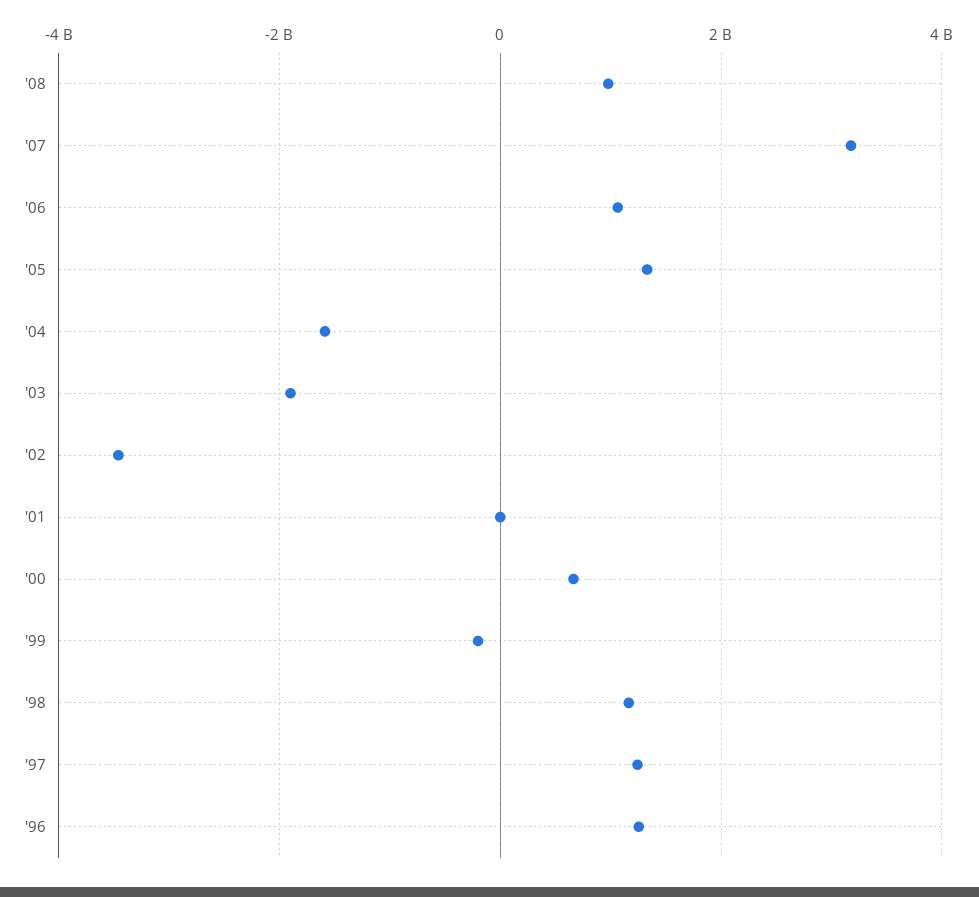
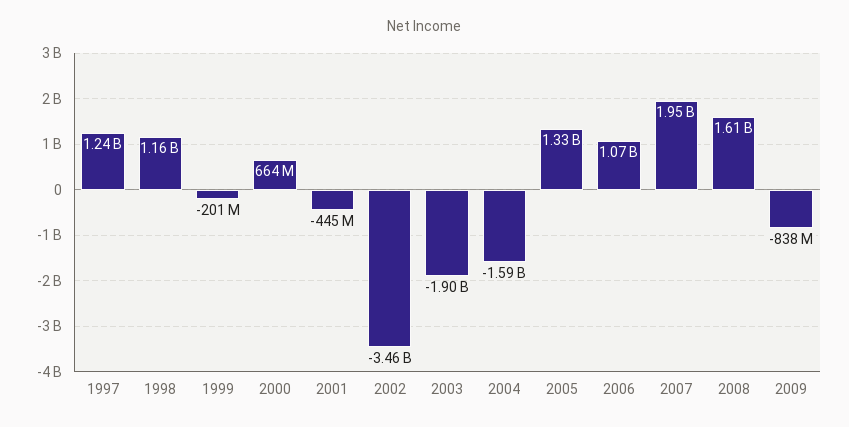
'08: 1000000000 -> 1610000000
'07: 3200000000 -> 1950000000
'01: 0 -> -445000000
'96: 1200000000 -> none
2009: none -> -838000000

